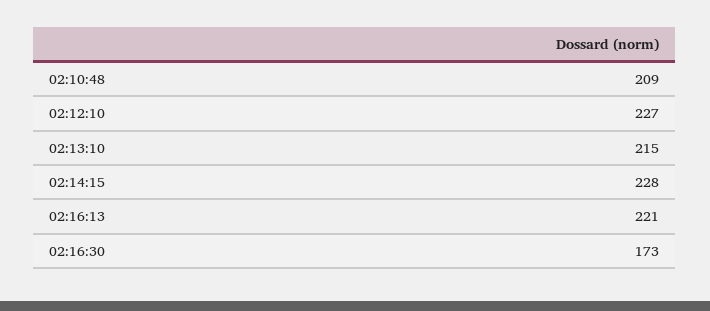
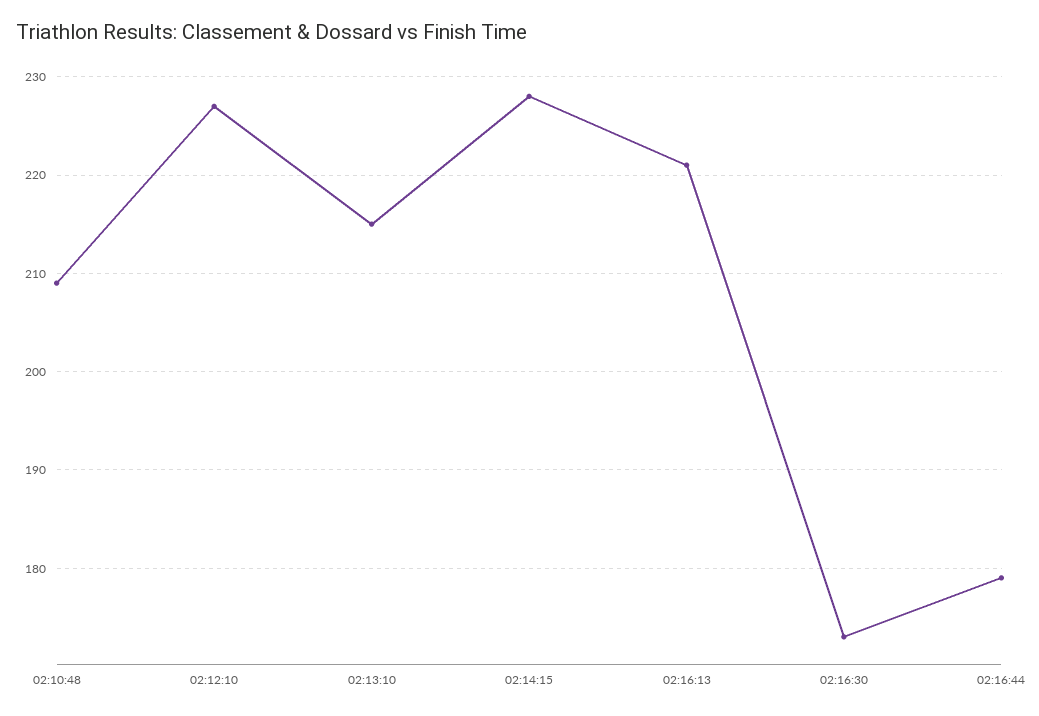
02:16:44: none -> 179

